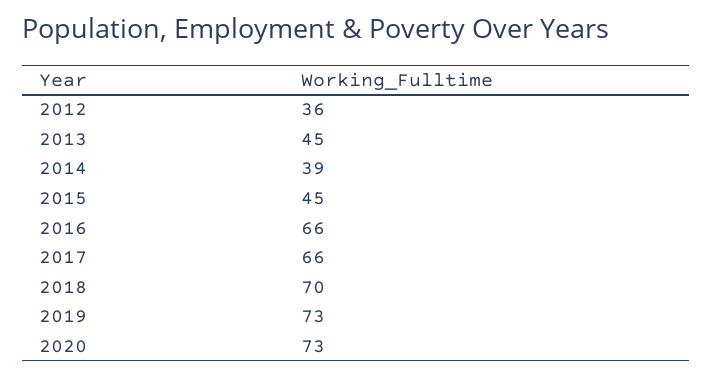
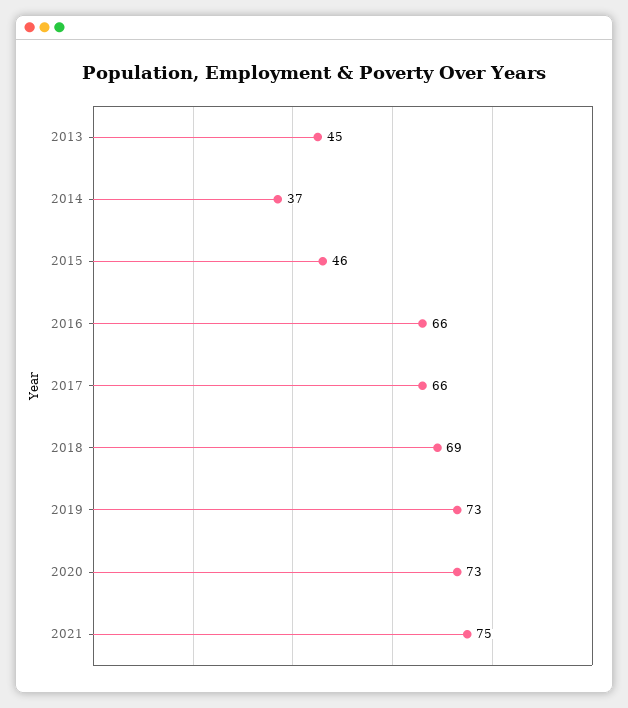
2012: 36 -> none
2014: 39 -> 37
2015: 45 -> 46
2018: 70 -> 69
2021: none -> 75

